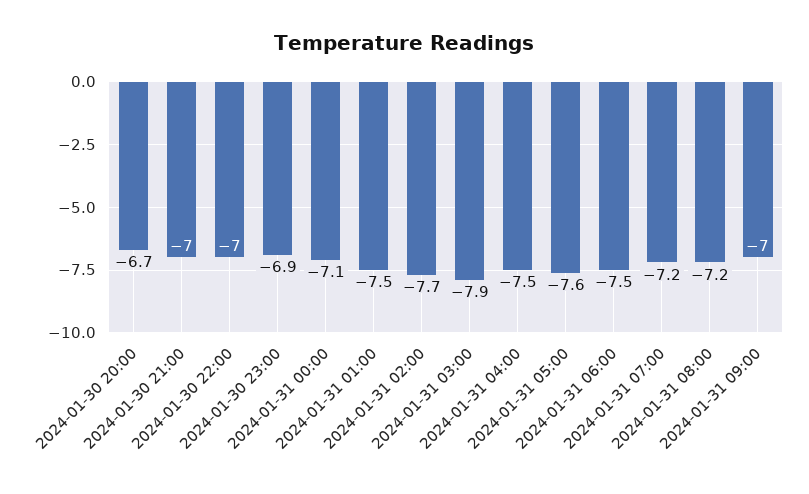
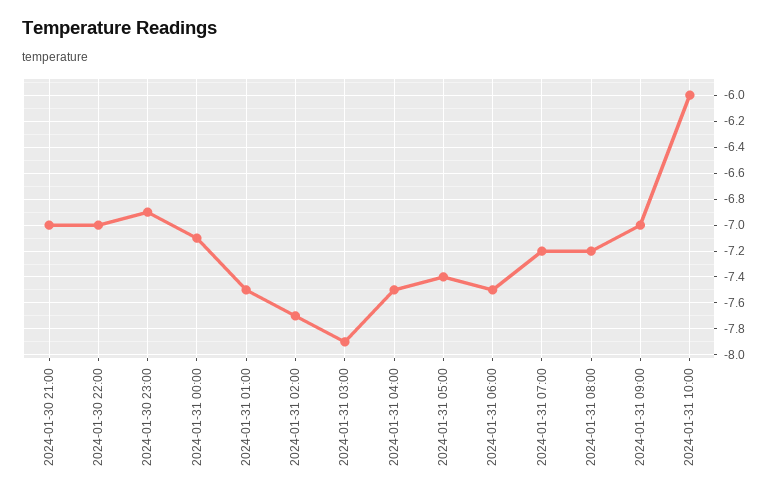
2024-01-30 20:00: -6.7 -> none
2024-01-31 05:00: -7.6 -> -7.4
2024-01-31 10:00: none -> -6

